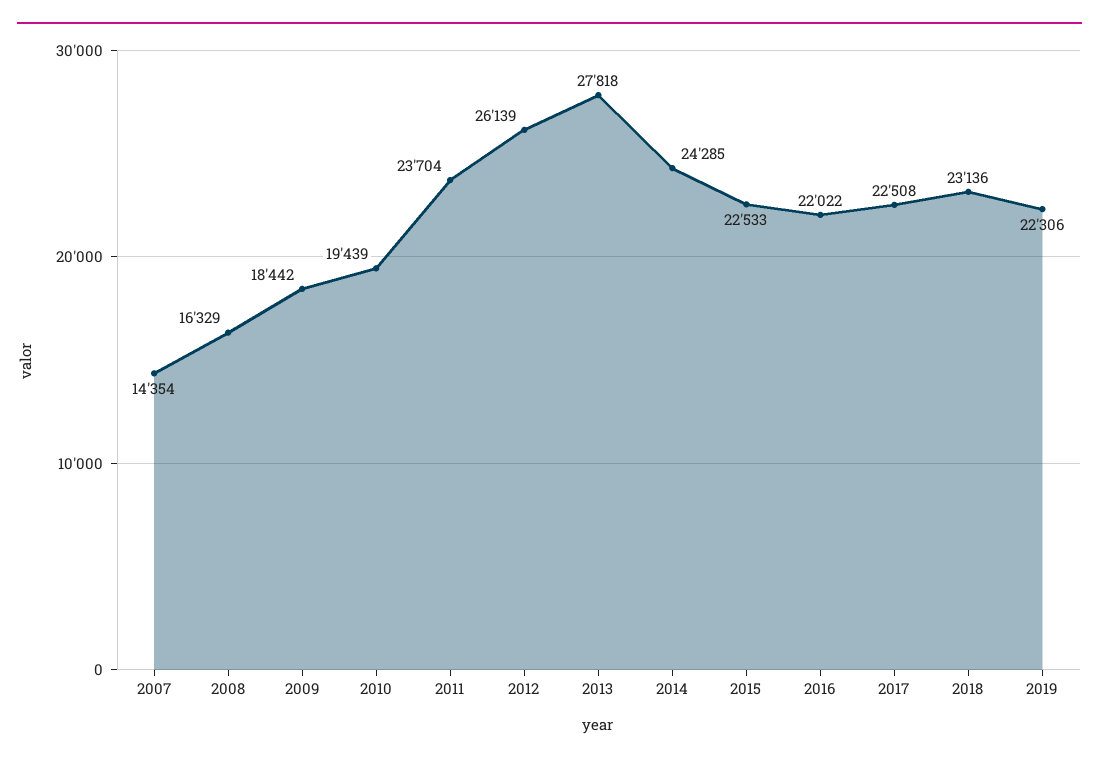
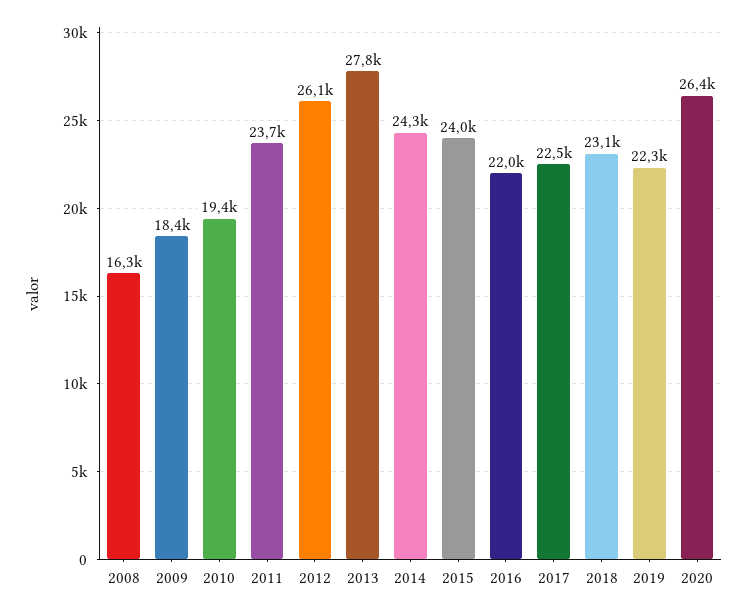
2007: 14354 -> none
2015: 22533 -> 24000
2020: none -> 26400

